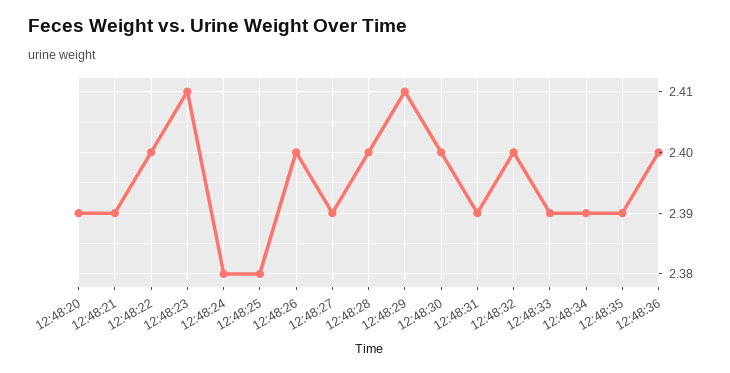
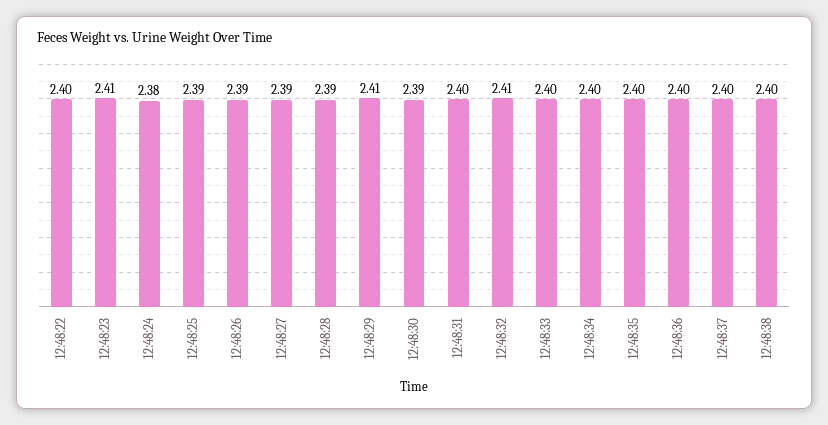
12:48:20: 2.39 -> none
12:48:21: 2.39 -> none
12:48:25: 2.38 -> 2.39
12:48:26: 2.4 -> 2.39
12:48:28: 2.4 -> 2.39
12:48:30: 2.4 -> 2.39
12:48:31: 2.39 -> 2.4
12:48:32: 2.4 -> 2.41
12:48:33: 2.39 -> 2.4
12:48:34: 2.39 -> 2.4
12:48:35: 2.39 -> 2.4
12:48:37: none -> 2.4
12:48:38: none -> 2.4

